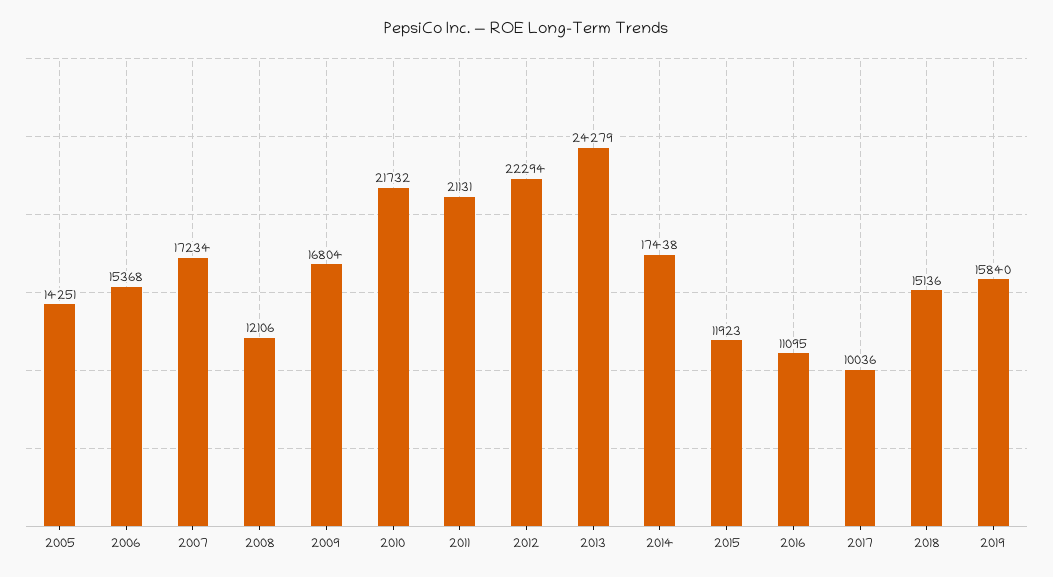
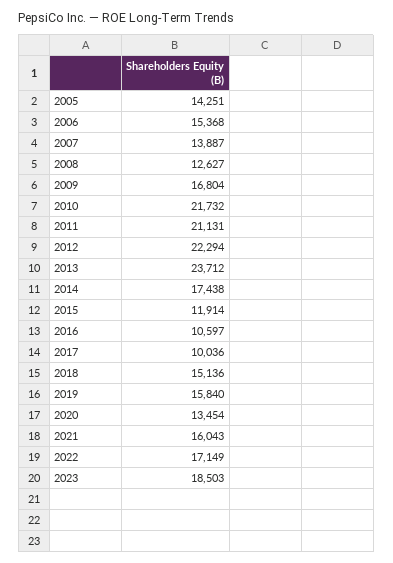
2007: 17234 -> 13887
2008: 12106 -> 12627
2013: 24279 -> 23712
2015: 11923 -> 11914
2016: 11095 -> 10597
2020: none -> 13454
2021: none -> 16043
2022: none -> 17149
2023: none -> 18503

